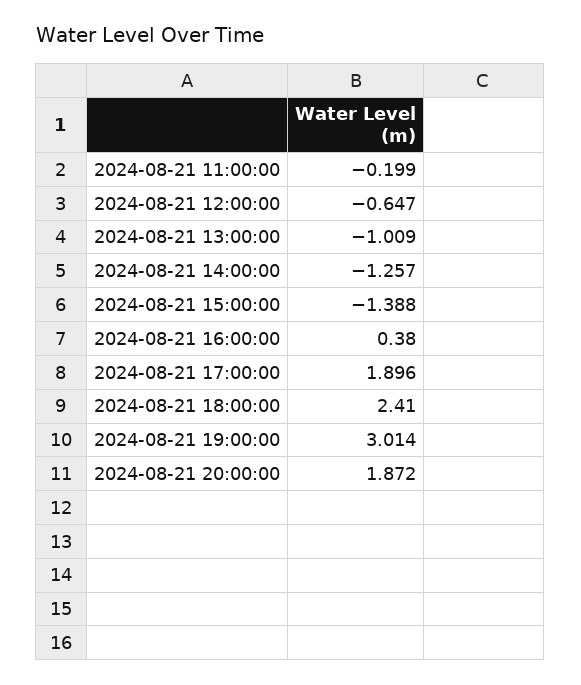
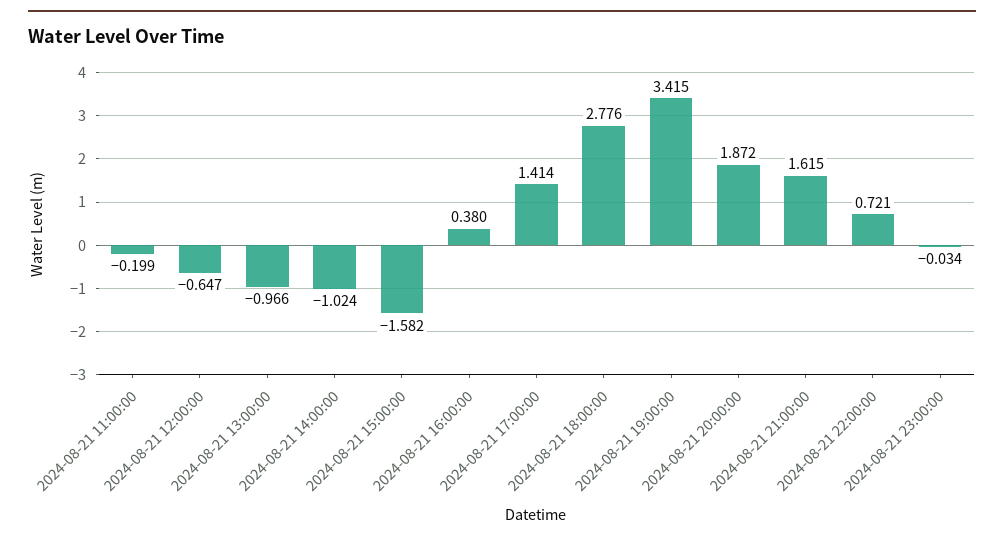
2024-08-21 13:00:00: -1.009 -> -0.966
2024-08-21 14:00:00: -1.257 -> -1.024
2024-08-21 15:00:00: -1.388 -> -1.582
2024-08-21 17:00:00: 1.896 -> 1.414
2024-08-21 18:00:00: 2.41 -> 2.776
2024-08-21 19:00:00: 3.014 -> 3.415
2024-08-21 21:00:00: none -> 1.615
2024-08-21 22:00:00: none -> 0.721
2024-08-21 23:00:00: none -> -0.034

